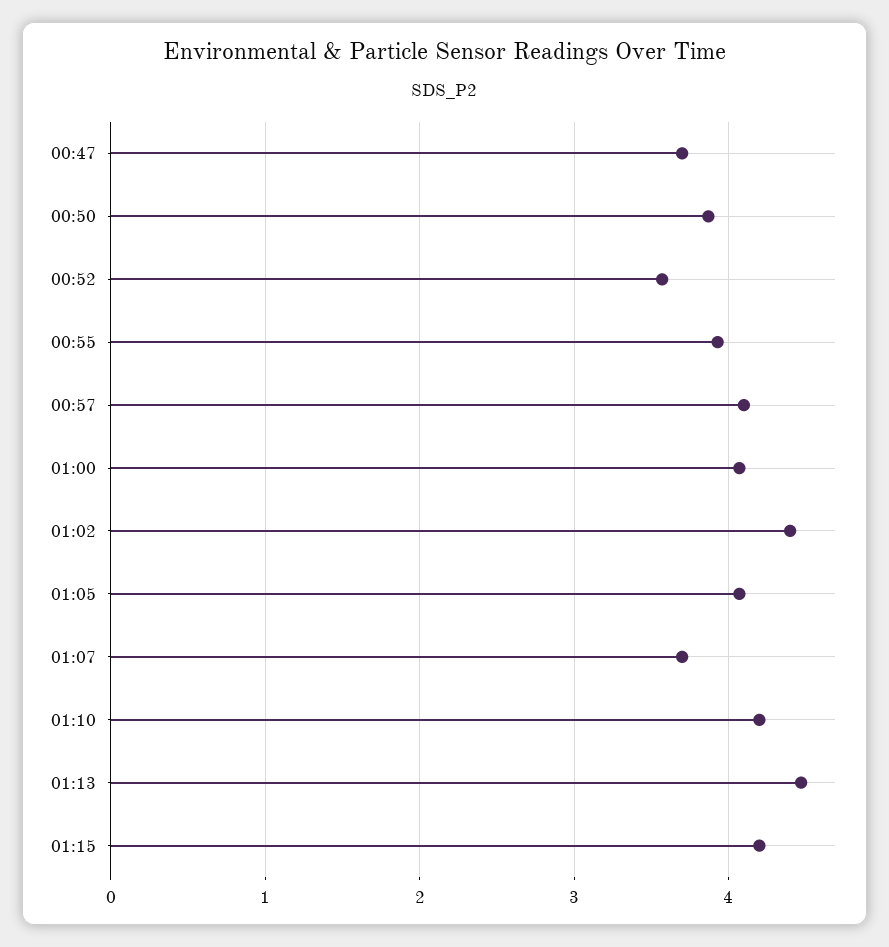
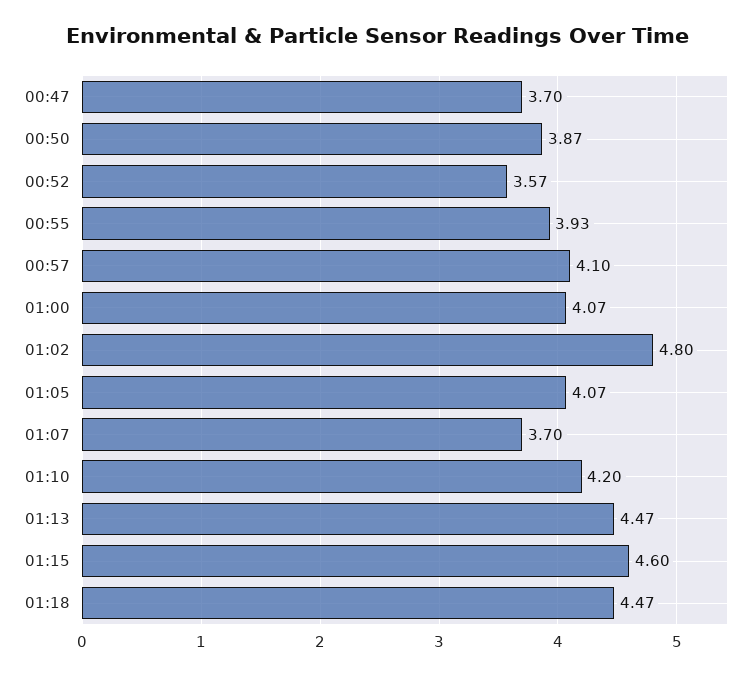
01:02: 4.4 -> 4.8
01:15: 4.2 -> 4.6
01:18: none -> 4.47

